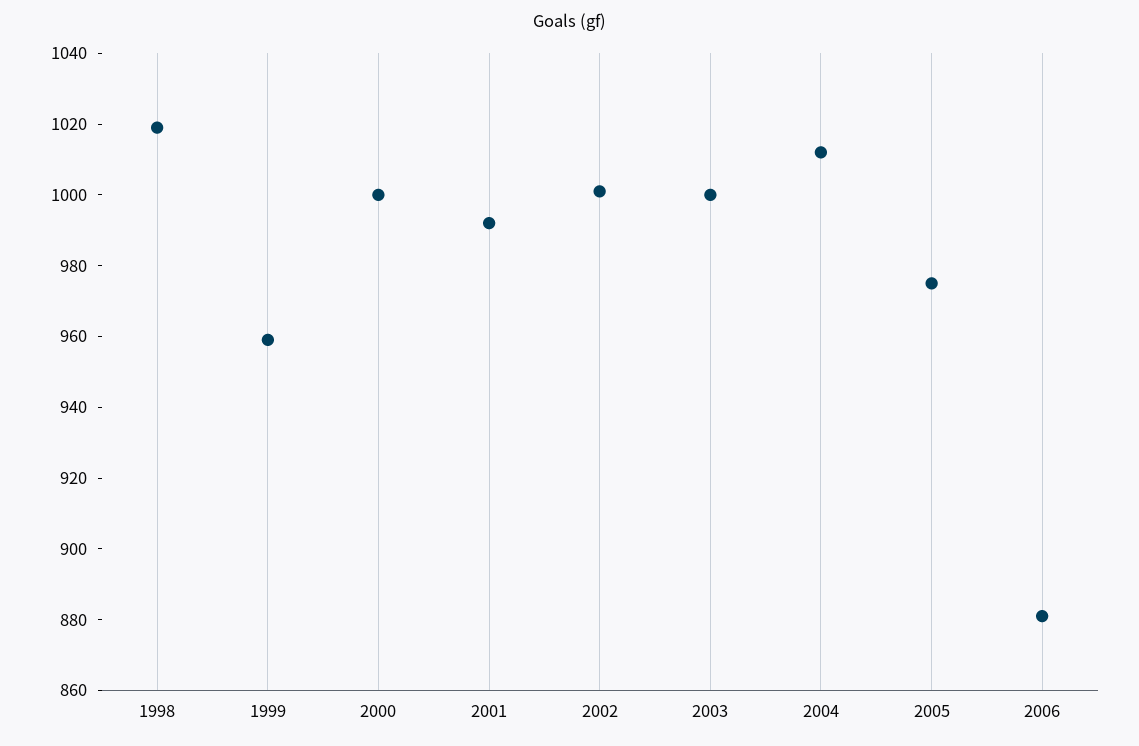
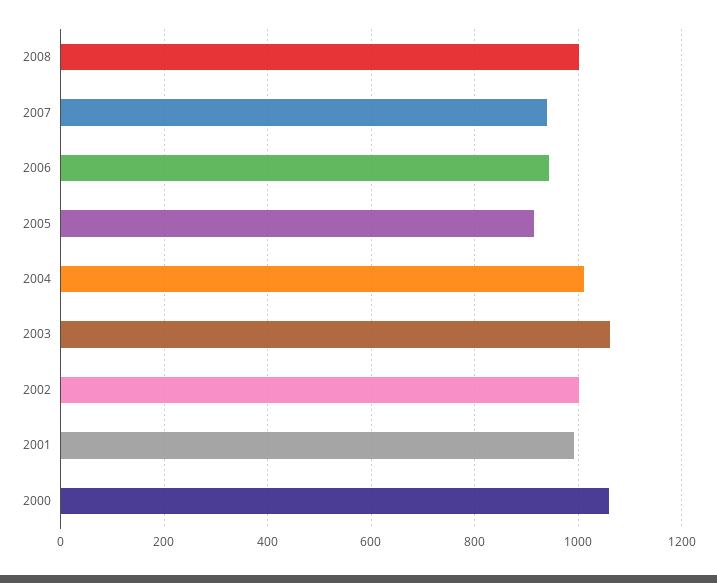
1998: 1020 -> none
1999: 960 -> none
2000: 1000 -> 1060
2003: 1000 -> 1060
2005: 975 -> 920
2006: 880 -> 940
2008: none -> 1000
2007: none -> 940

